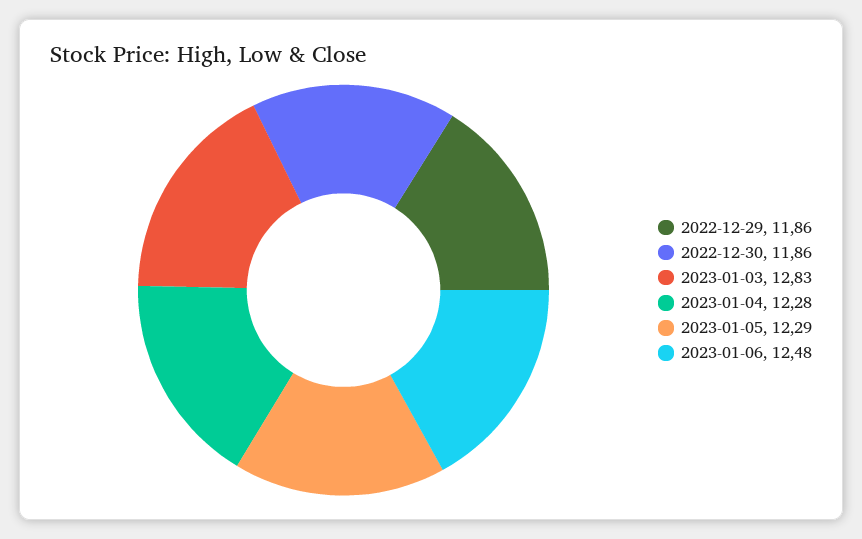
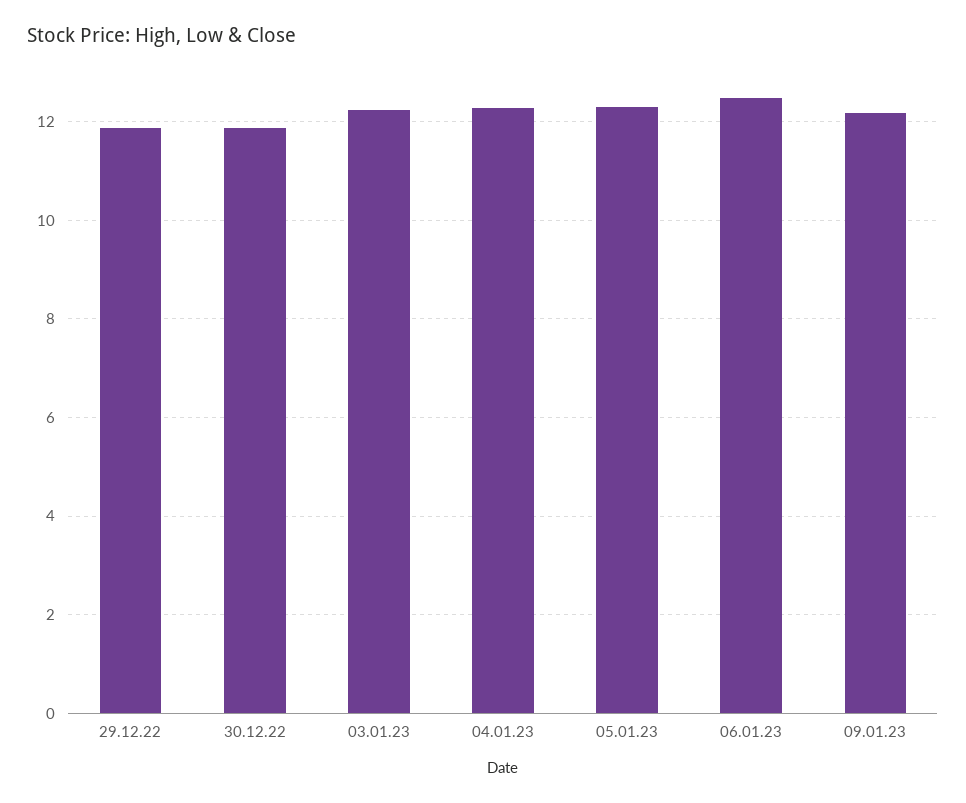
2023-01-03: 12.83 -> 12.2
09.01.23: none -> 12.2

